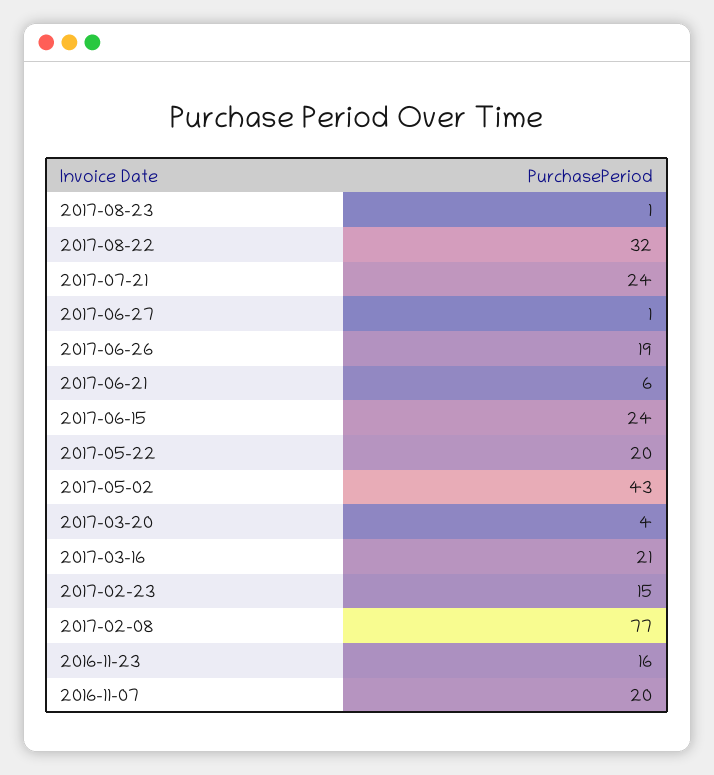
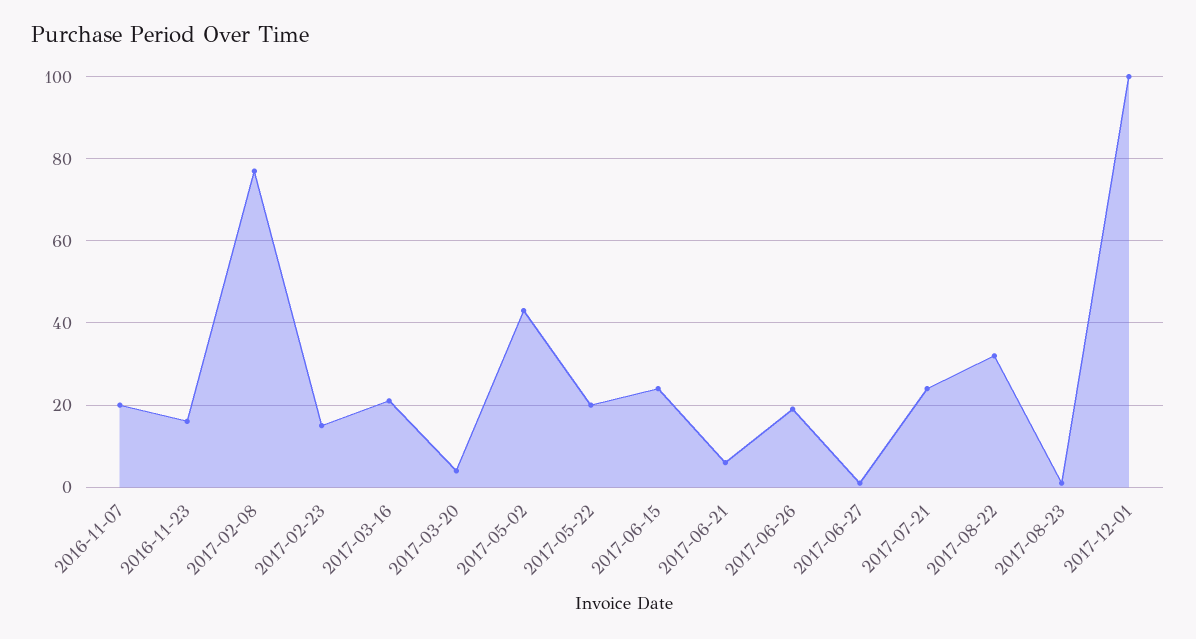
2017-12-01: none -> 100

